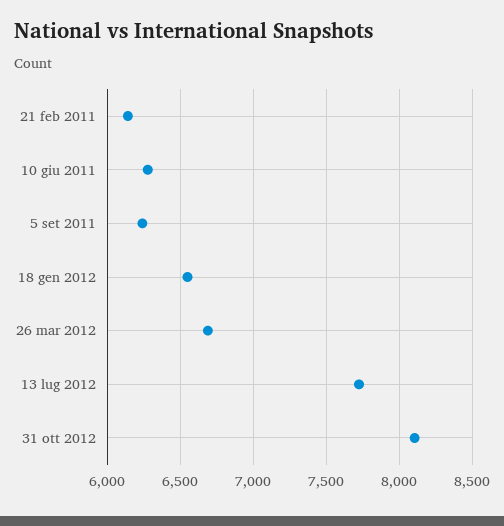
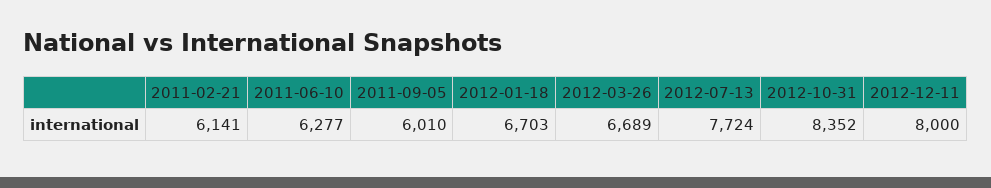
5 set 2011: 6250 -> 6010
18 gen 2012: 6550 -> 6703
31 ott 2012: 8100 -> 8352
2012-12-11: none -> 8000

